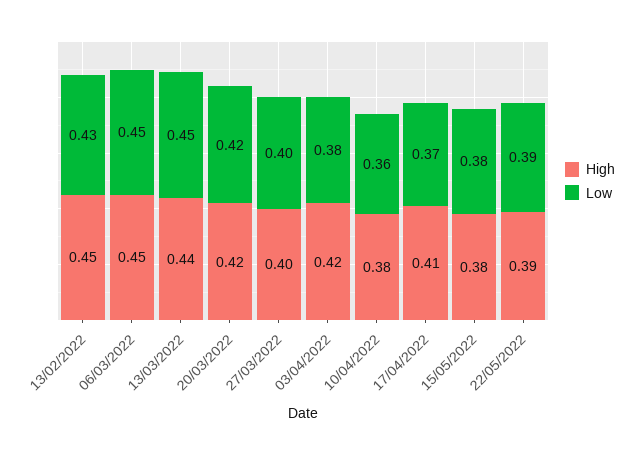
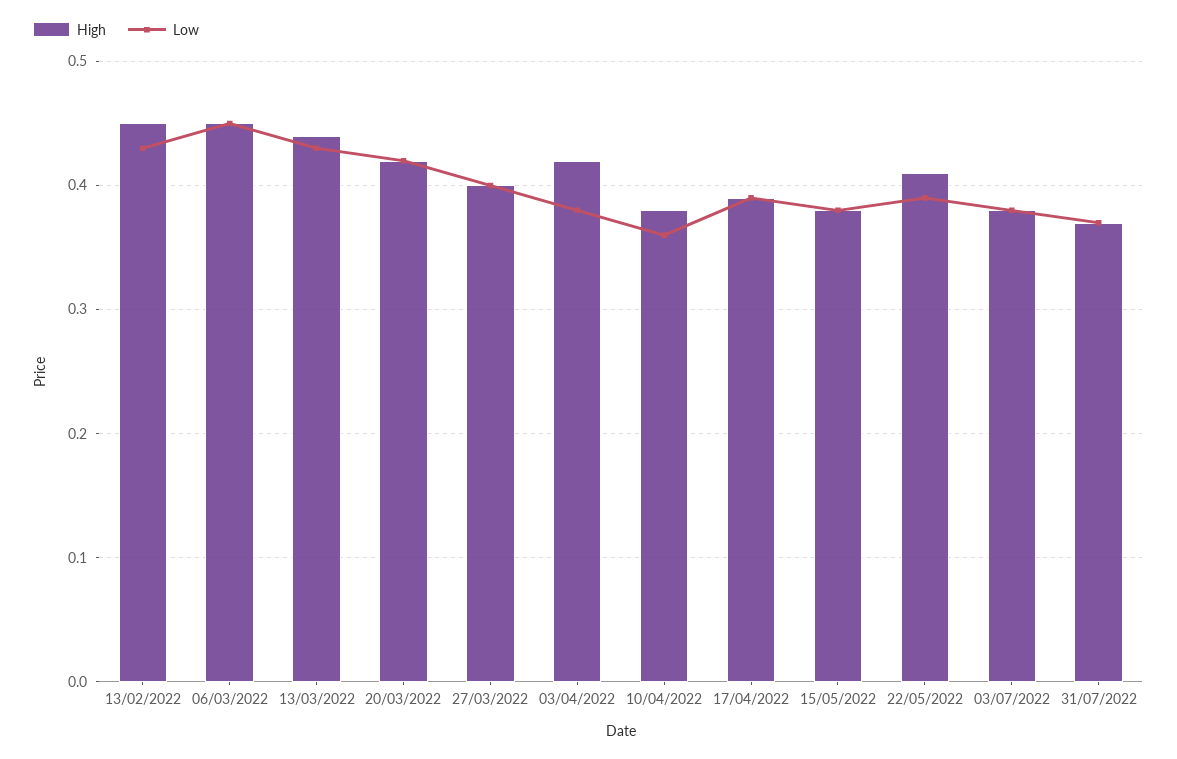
Low, 13/03/2022: 0.45 -> 0.43
High, 17/04/2022: 0.41 -> 0.39
Low, 17/04/2022: 0.37 -> 0.39
High, 22/05/2022: 0.39 -> 0.41
High, 03/07/2022: none -> 0.38
Low, 03/07/2022: none -> 0.38
High, 31/07/2022: none -> 0.37
Low, 31/07/2022: none -> 0.37

